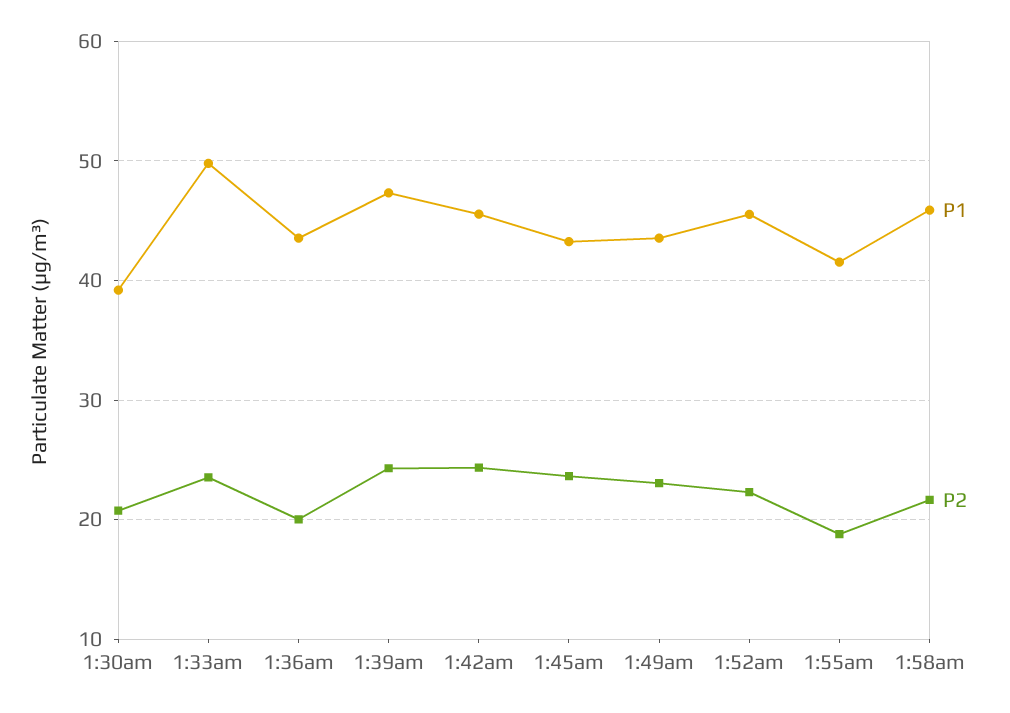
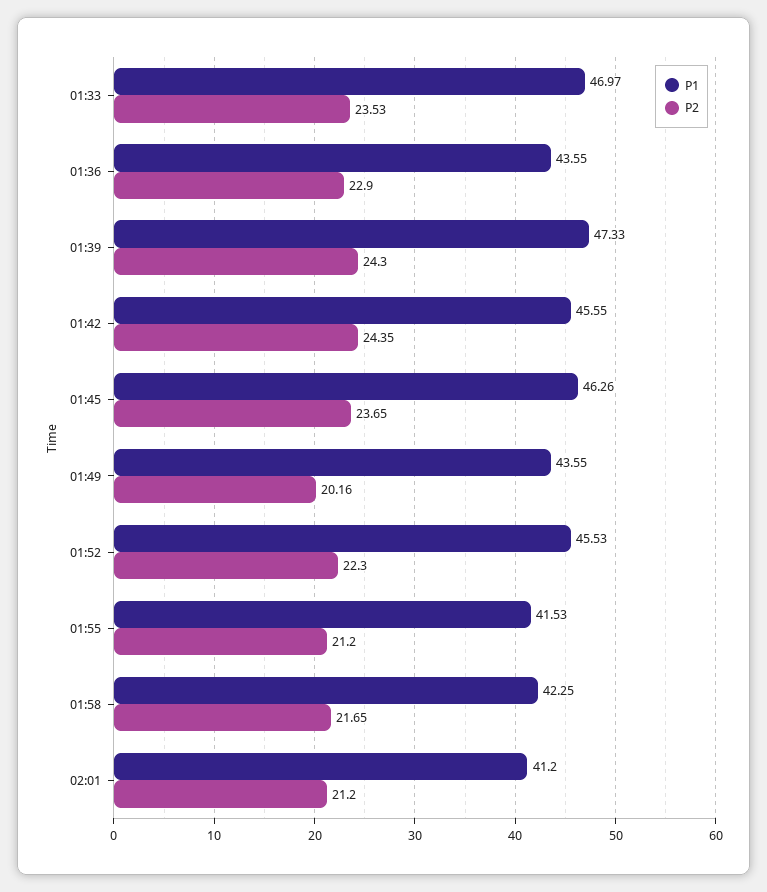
P1, 1:30am: 39 -> none
P2, 1:30am: 21 -> none
P1, 1:33am: 50 -> 46.97
P2, 1:36am: 20 -> 22.9
P1, 1:45am: 43 -> 46.26
P2, 1:49am: 23 -> 20.16
P2, 1:55am: 19 -> 21.2
P1, 1:58am: 46 -> 42.25
P1, 02:01: none -> 41.2
P2, 02:01: none -> 21.2

